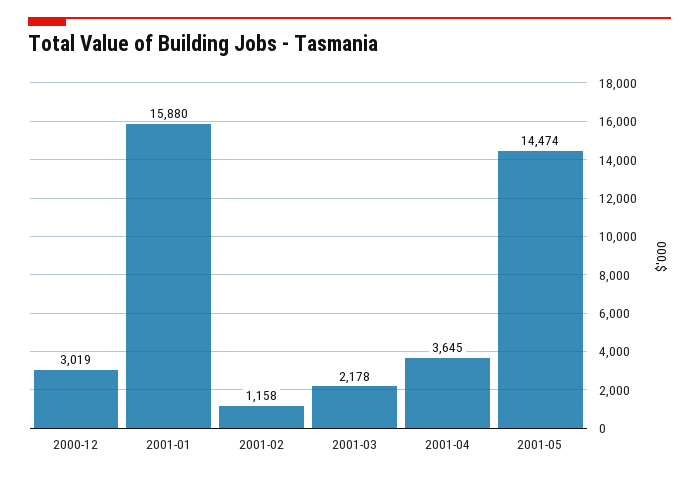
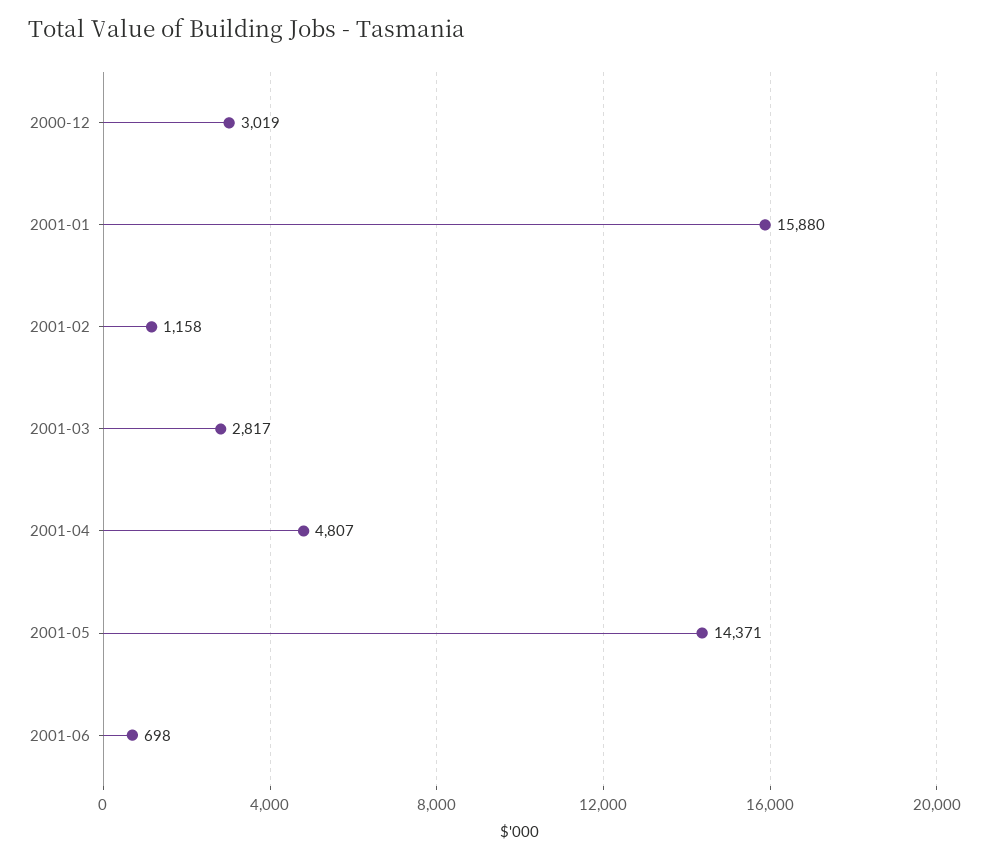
2001-03: 2178 -> 2817
2001-04: 3645 -> 4807
2001-05: 14474 -> 14371
2001-06: none -> 698

